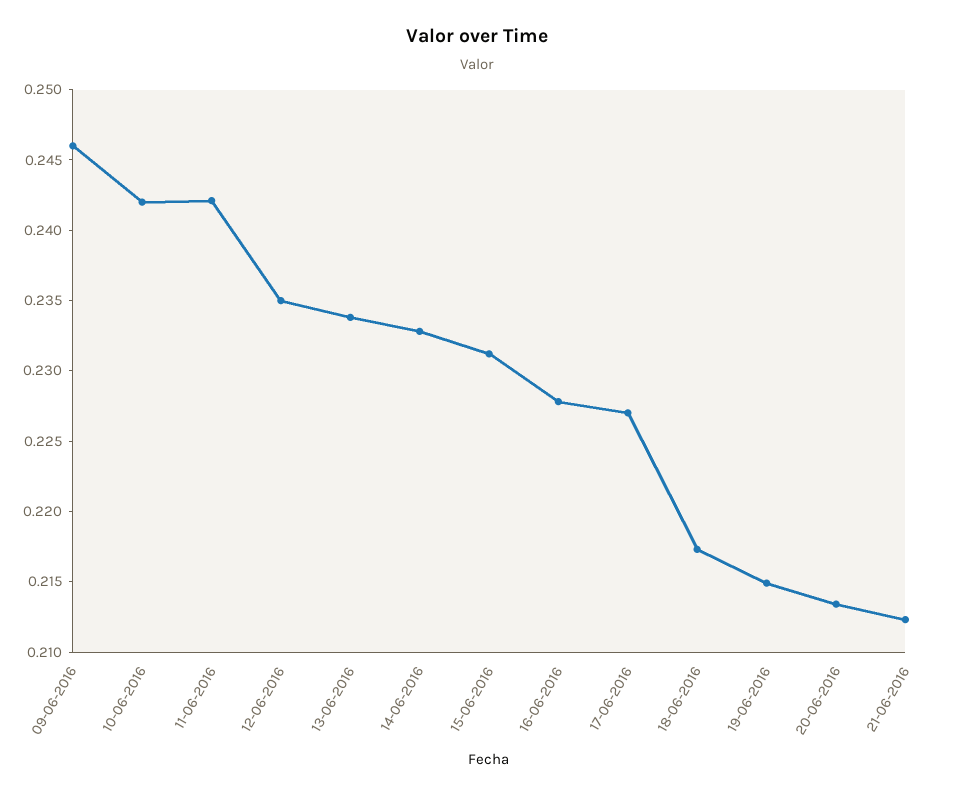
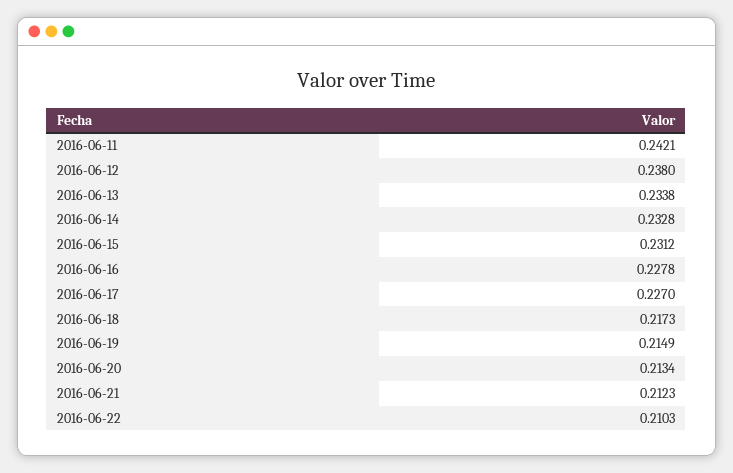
09-06-2016: 0.246 -> none
10-06-2016: 0.242 -> none
12-06-2016: 0.235 -> 0.238
2016-06-22: none -> 0.2103

